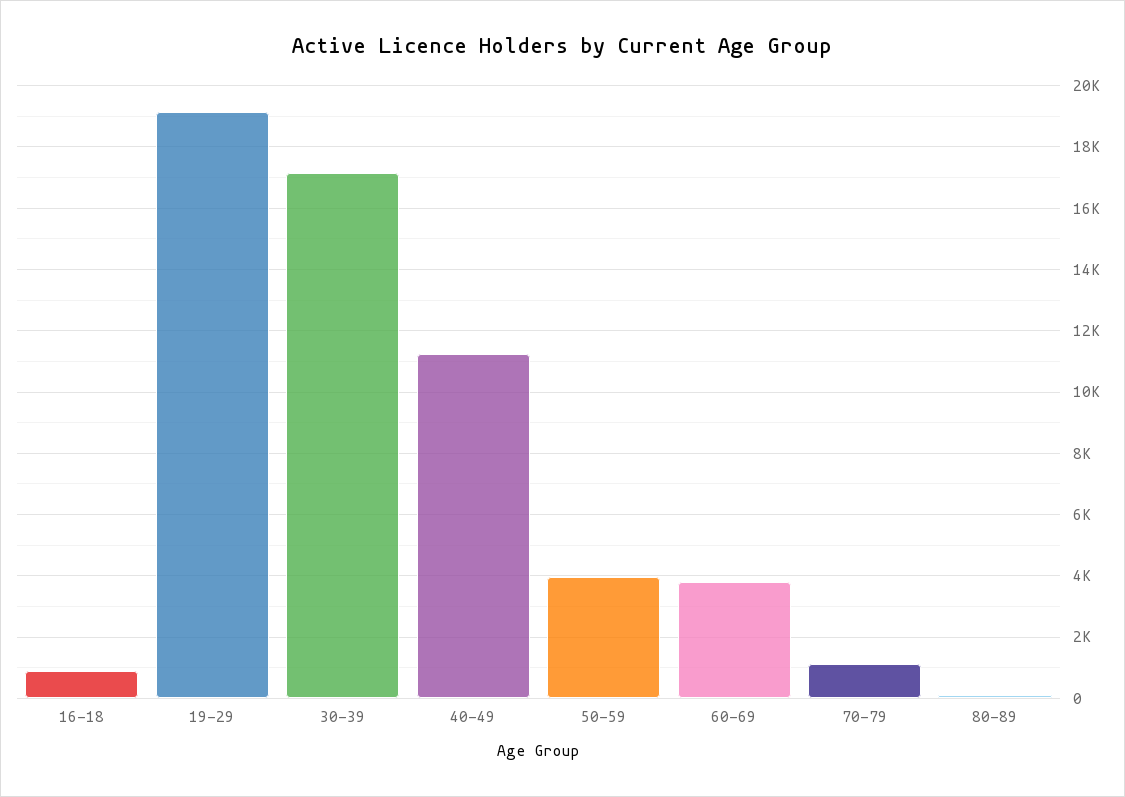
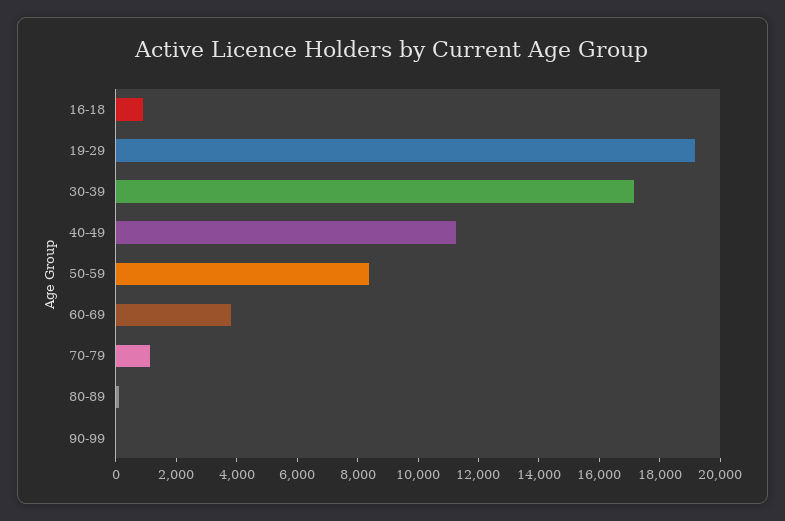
50-59: 4000 -> 8500
90-99: none -> 0

